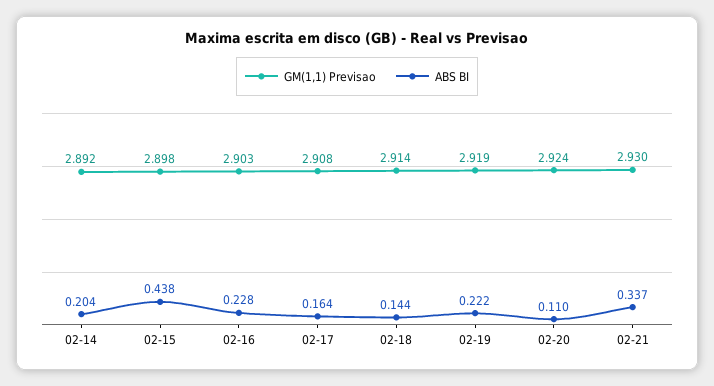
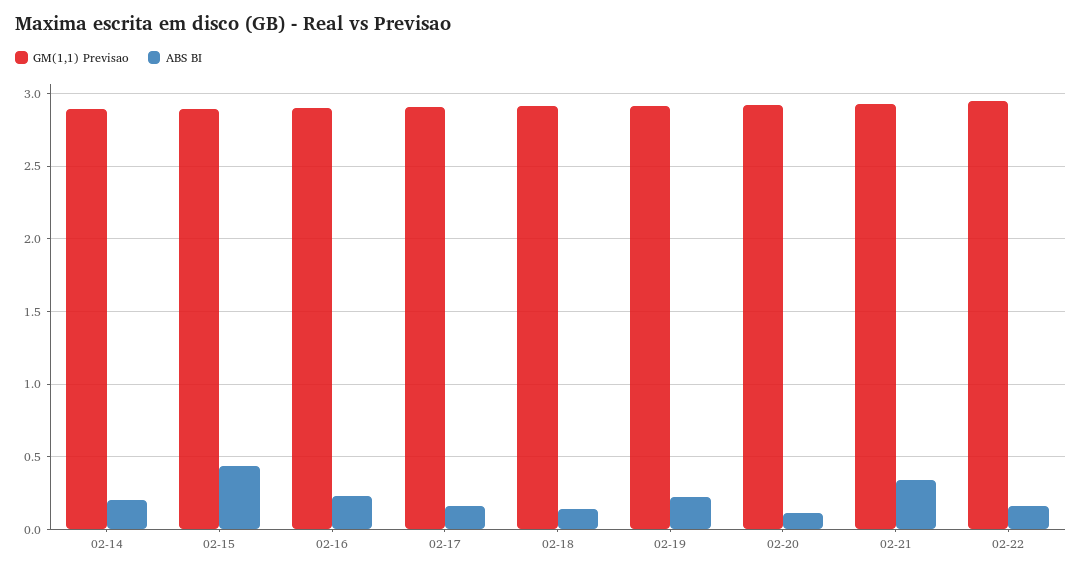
GM(1,1) Previsao, 02-22: none -> 2.95
ABS BI, 02-22: none -> 0.15

